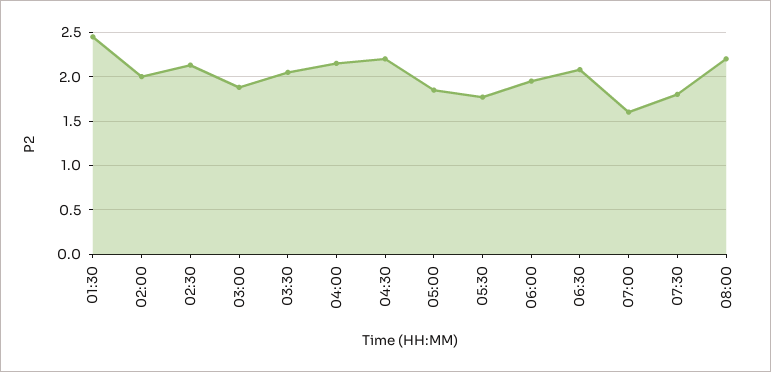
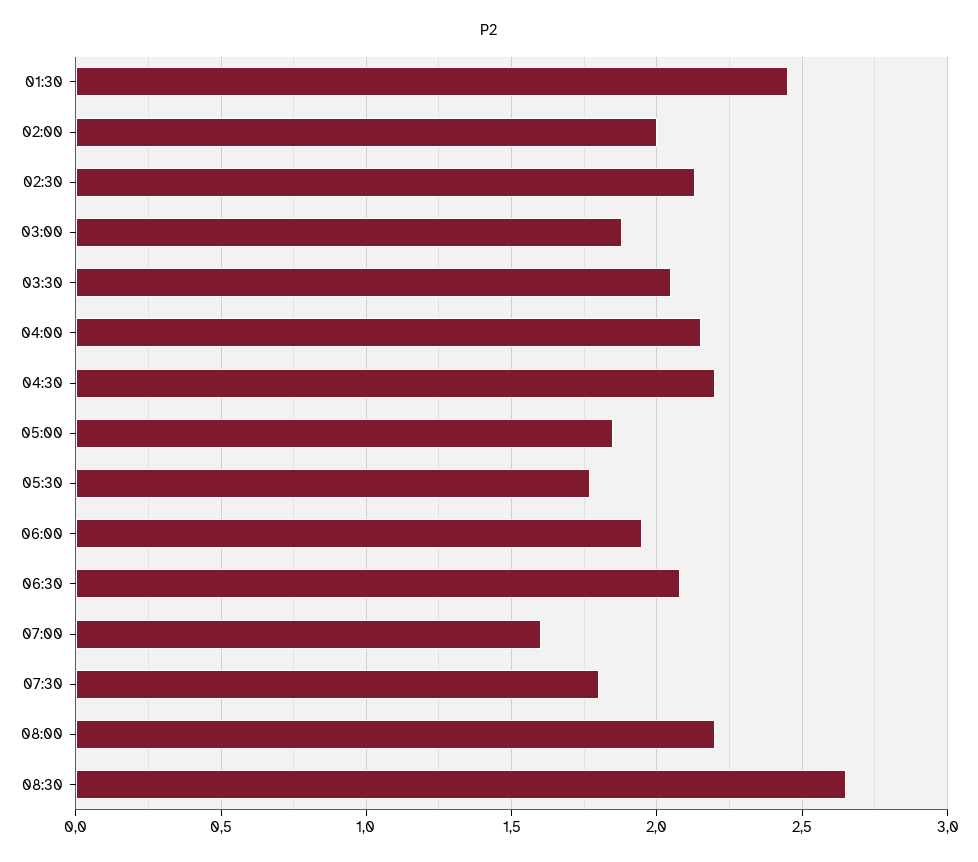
08:30: none -> 2.65

